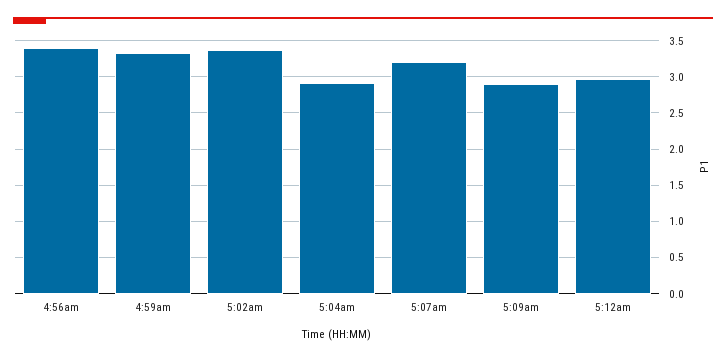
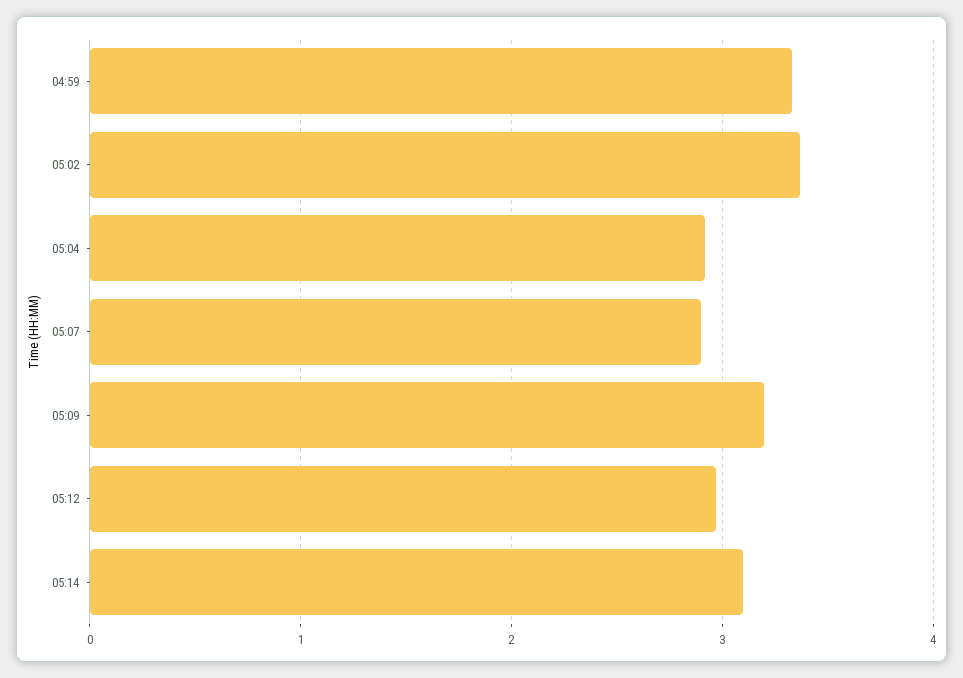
4:56am: 3.4 -> none
5:07am: 3.2 -> 2.9
5:09am: 2.9 -> 3.2
05:14: none -> 3.1

